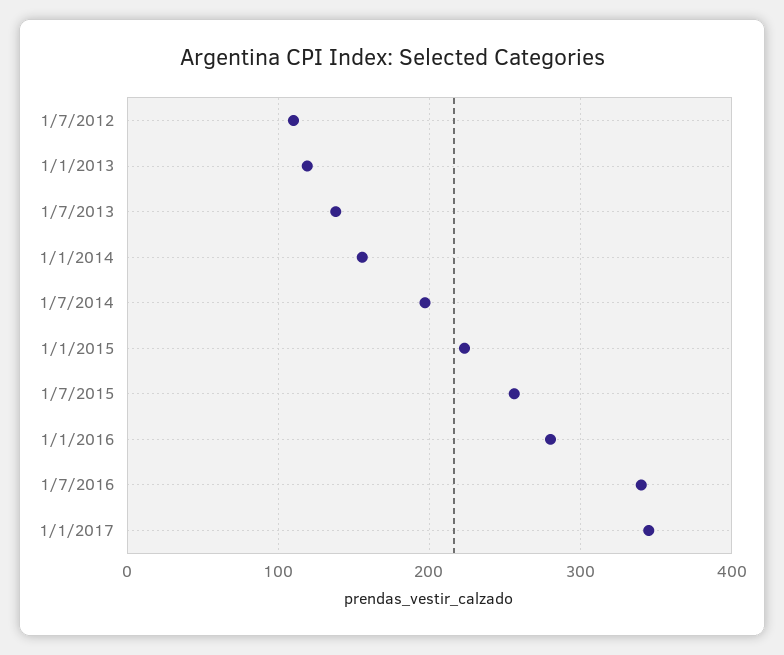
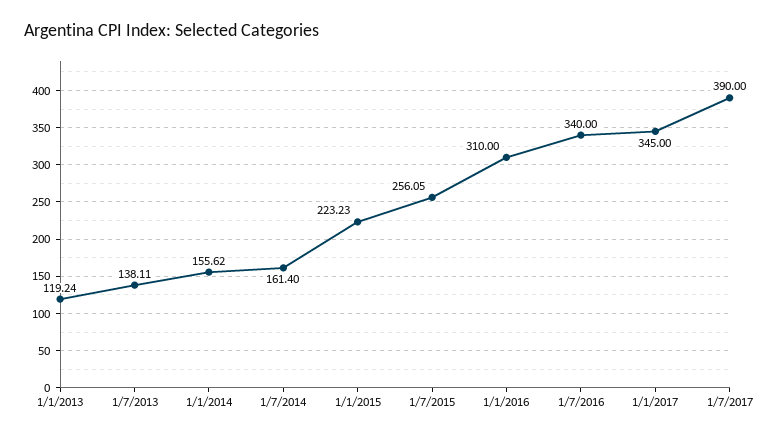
1/7/2012: 110 -> none
1/7/2014: 200 -> 161.4
1/1/2016: 280 -> 310
1/7/2017: none -> 390

